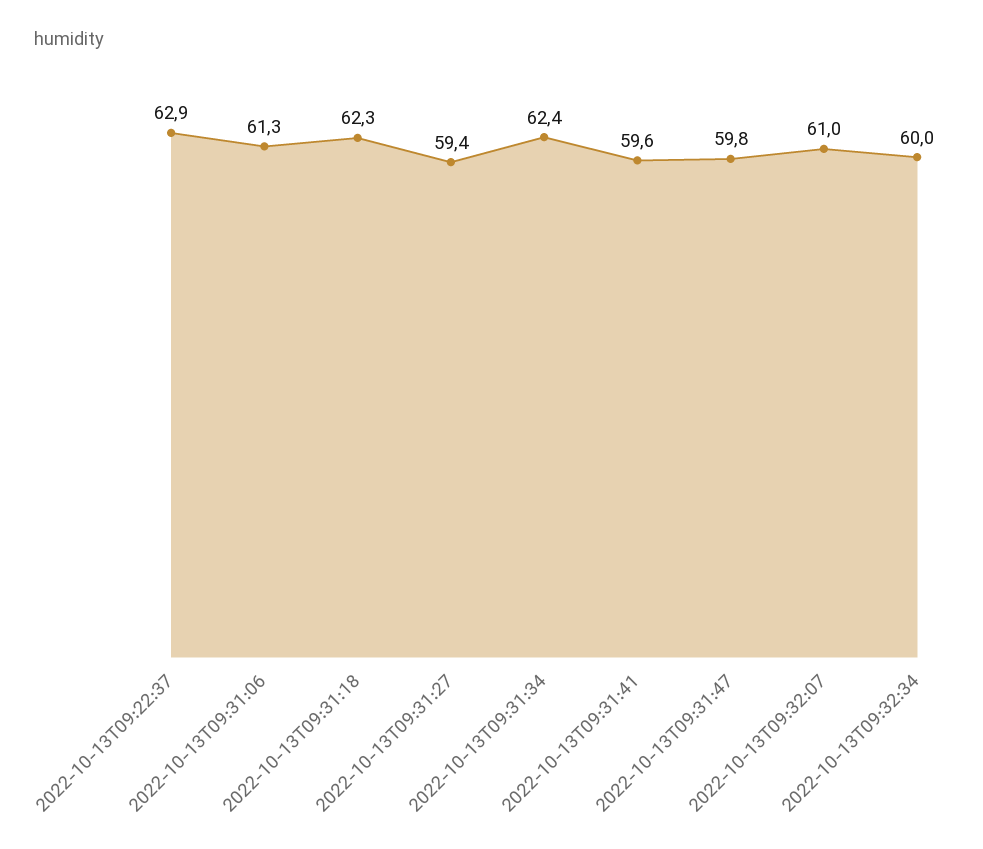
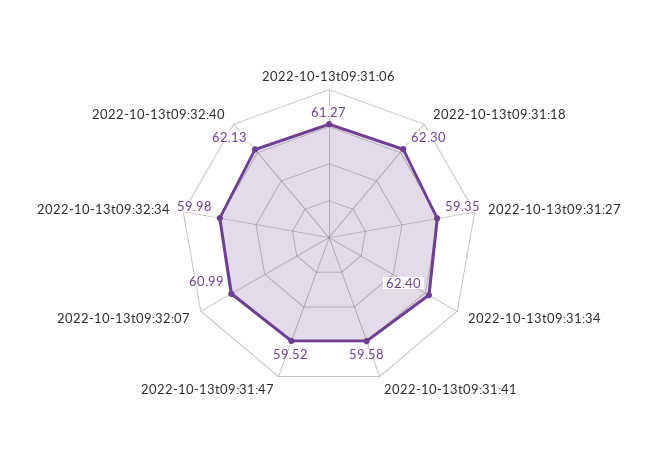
2022-10-13T09:22:37: 62.9 -> none
2022-10-13T09:31:47: 59.8 -> 59.52
2022-10-13t09:32:40: none -> 62.13

